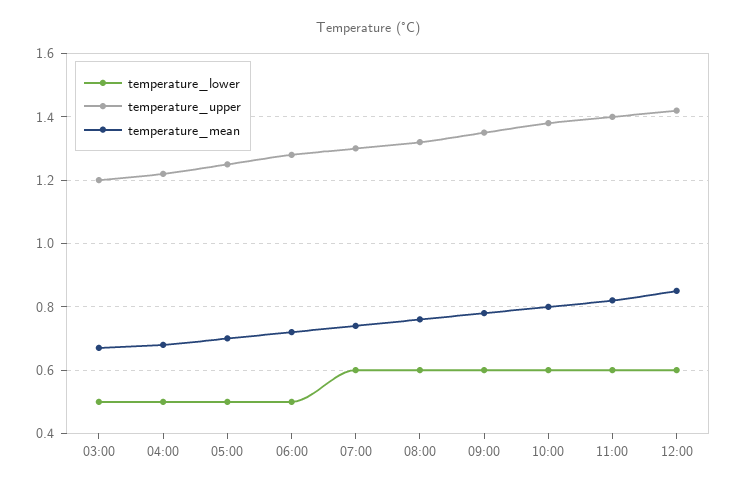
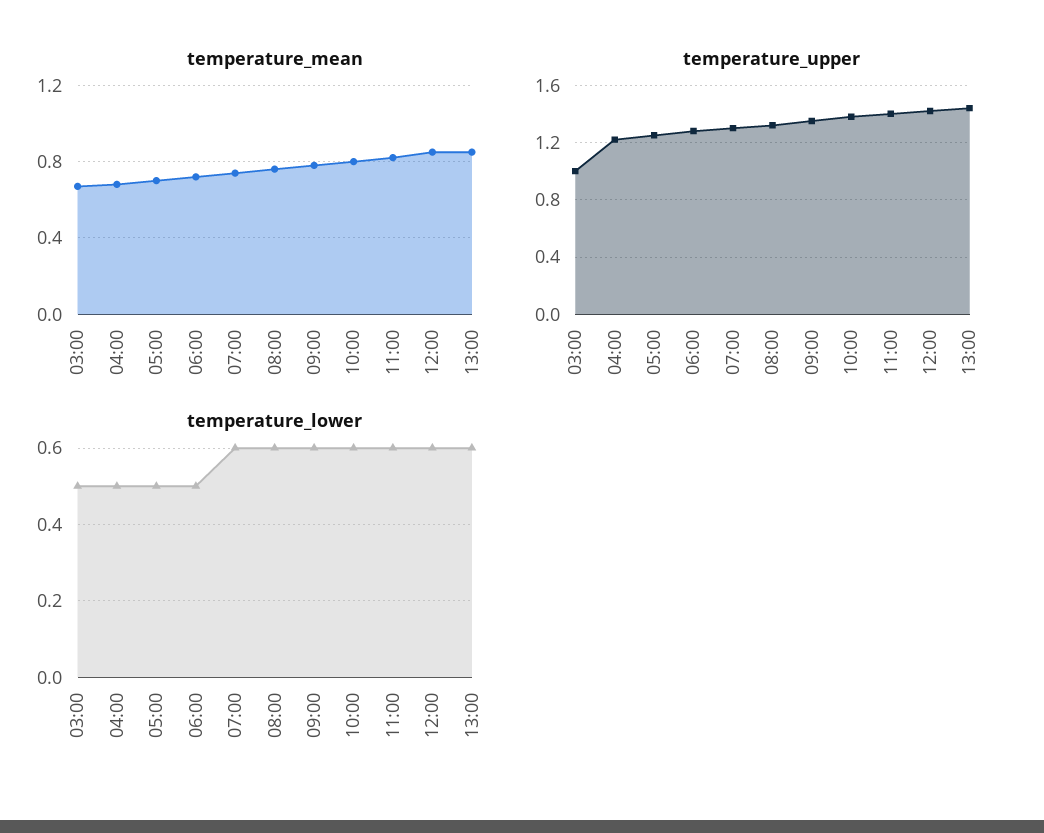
temperature_upper, 03:00: 1.2 -> 1
temperature_mean, 13:00: none -> 0.85
temperature_upper, 13:00: none -> 1.45
temperature_lower, 13:00: none -> 0.6

